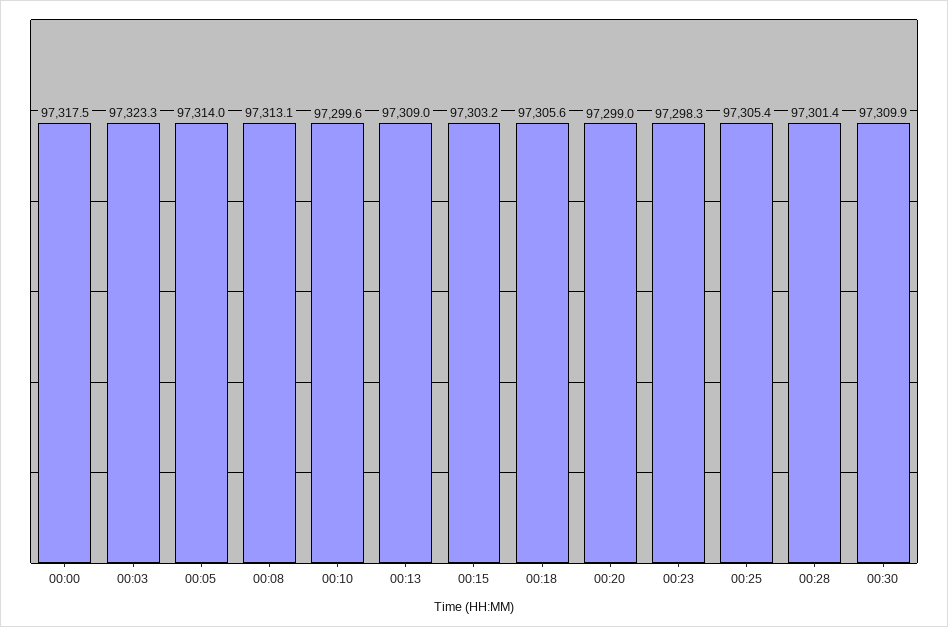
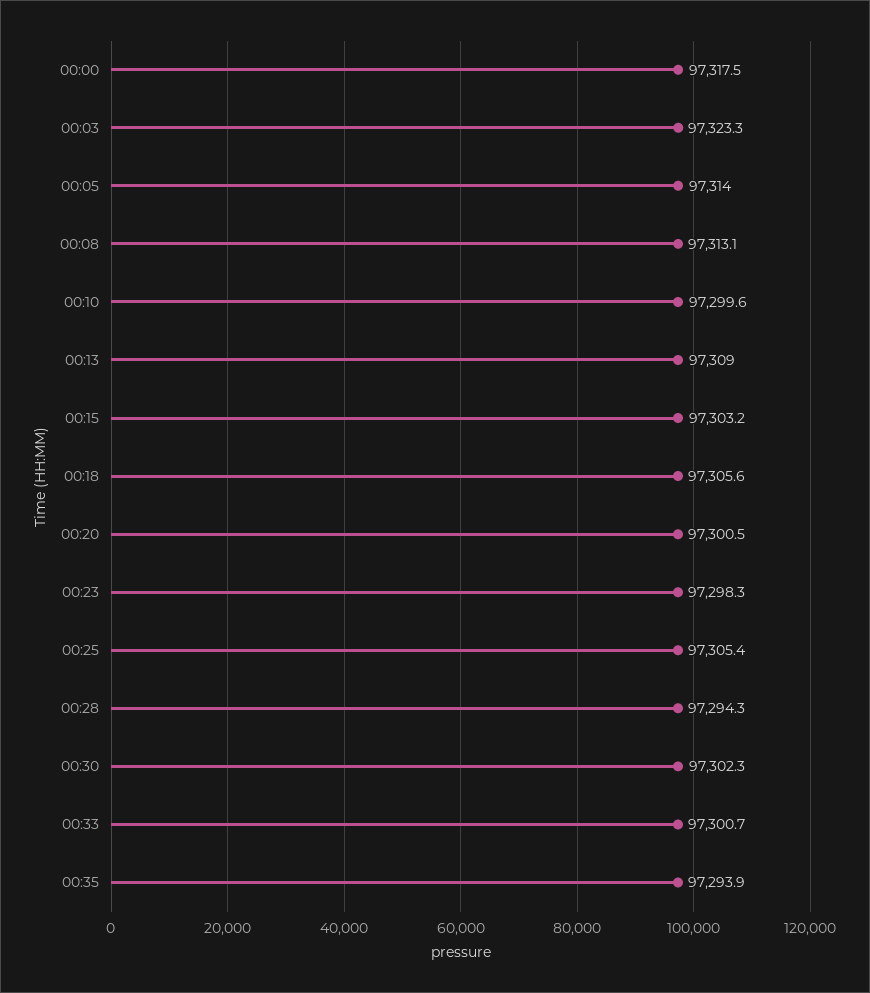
00:20: 97299 -> 97300.5
00:28: 97301.4 -> 97294.3
00:30: 97309.9 -> 97302.3
00:33: none -> 97300.7
00:35: none -> 97293.9

